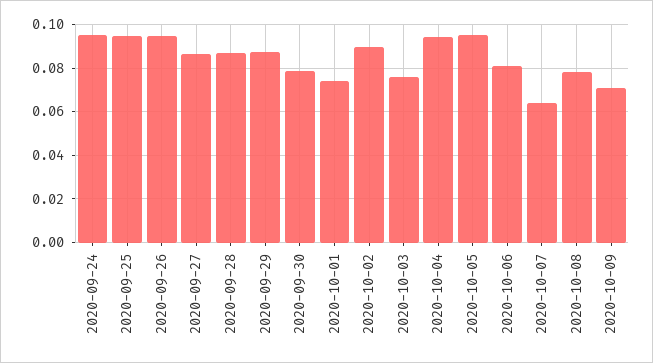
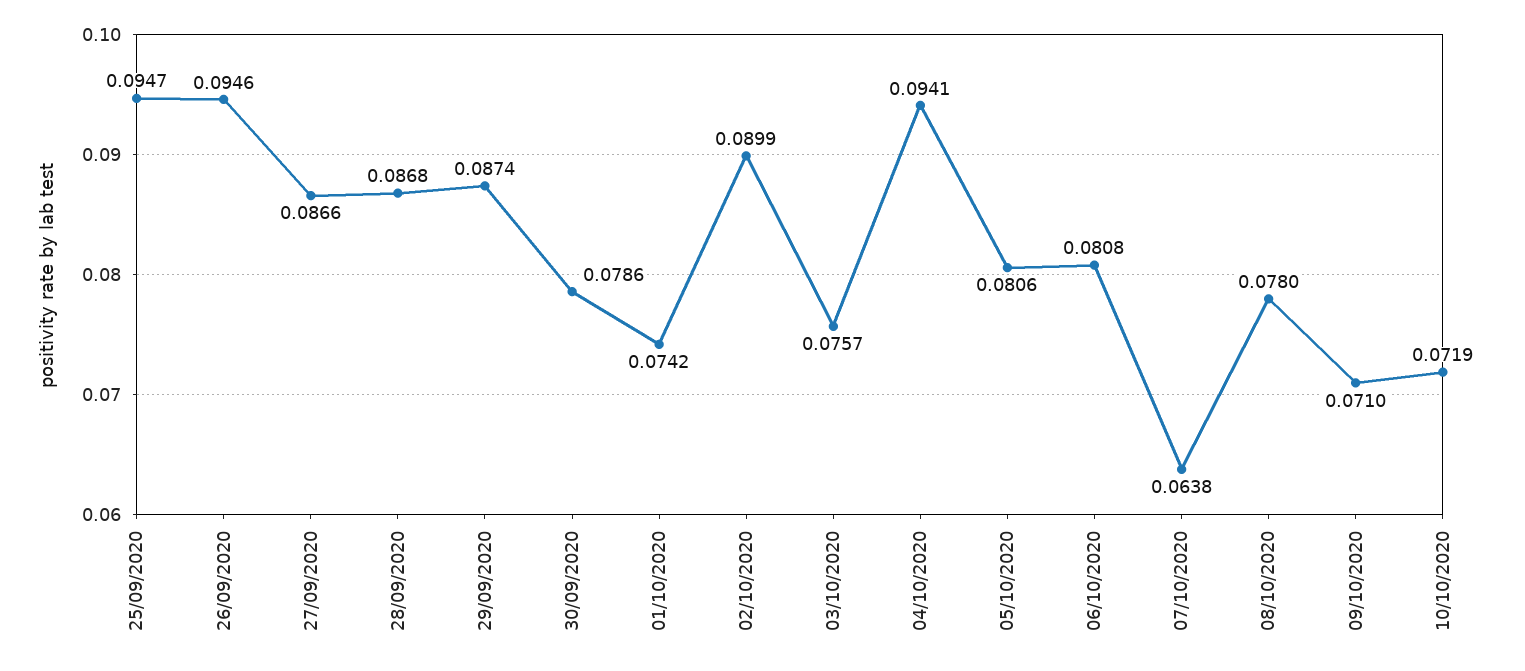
2020-09-24: 0.095 -> none
2020-10-05: 0.095 -> 0.0806
10/10/2020: none -> 0.0719

